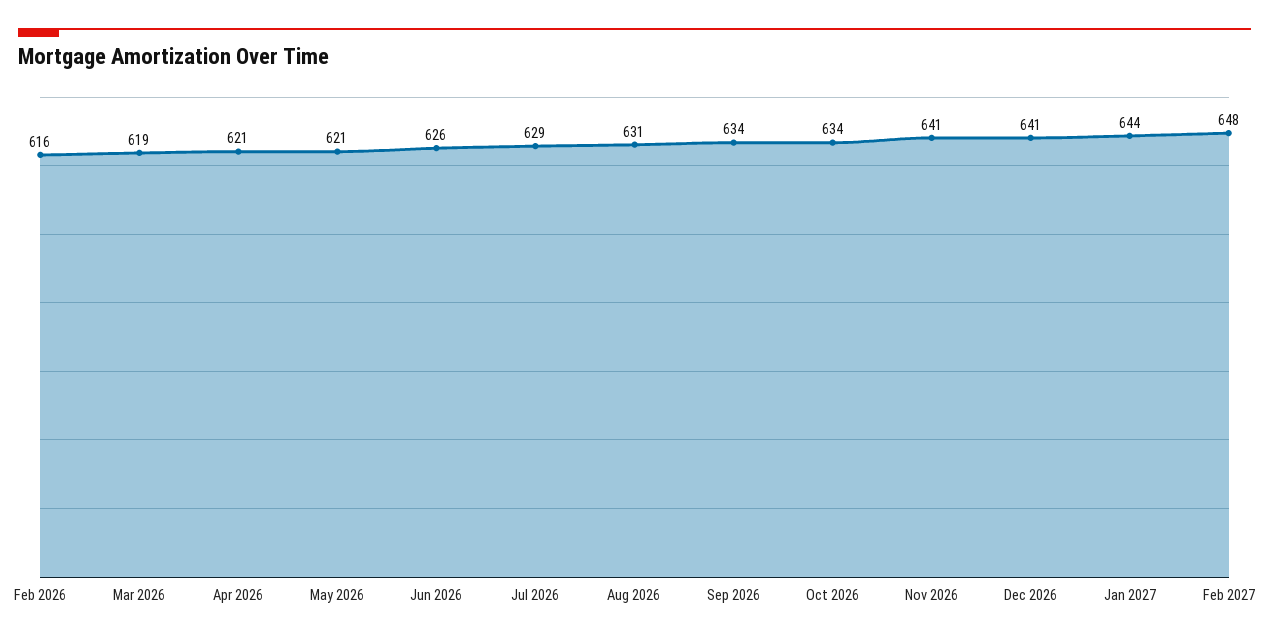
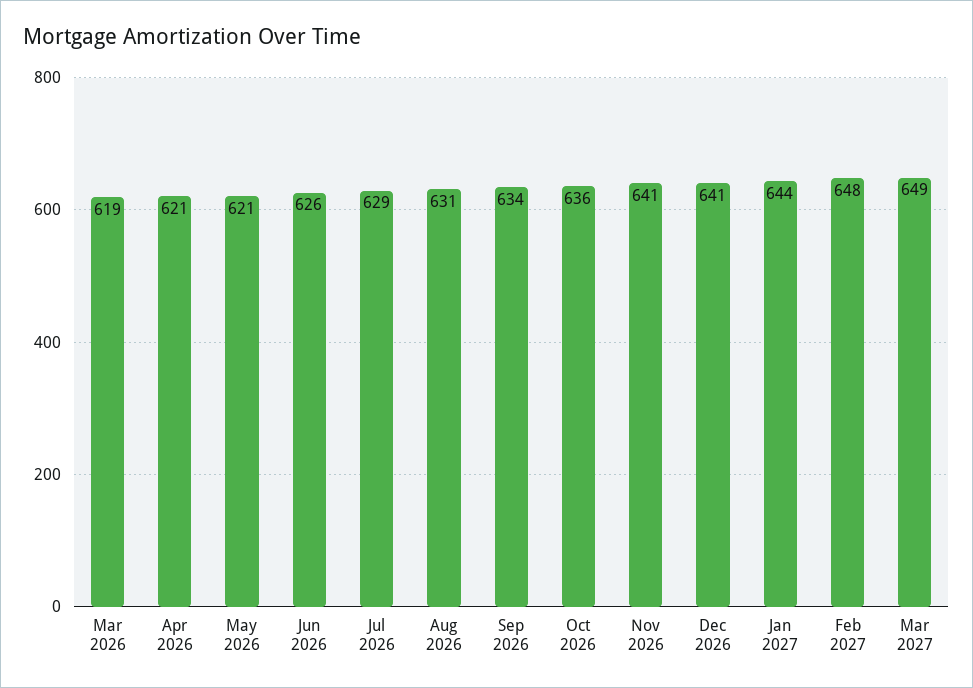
Feb 2026: 616 -> none
Oct 2026: 634 -> 636
Mar 2027: none -> 649

